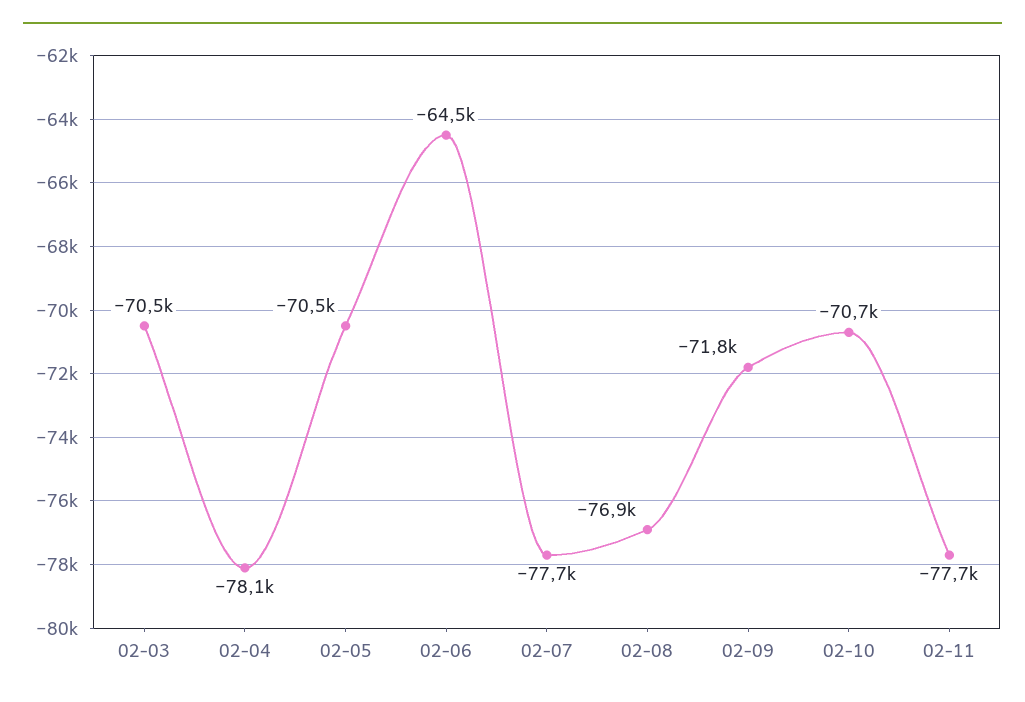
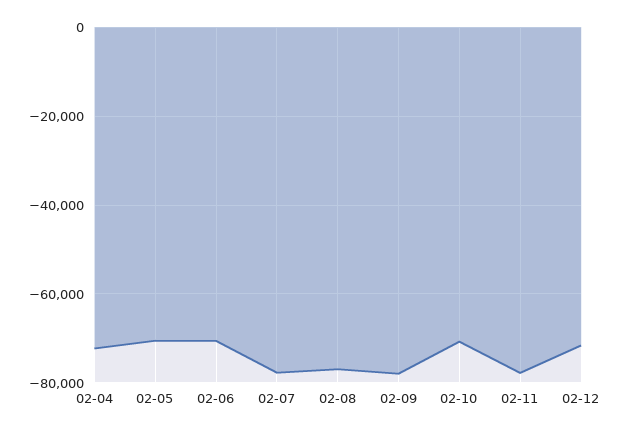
02-03: -70500 -> none
02-04: -78100 -> -72000
02-06: -64500 -> -70000
02-09: -71800 -> -78000
02-12: none -> -72000

